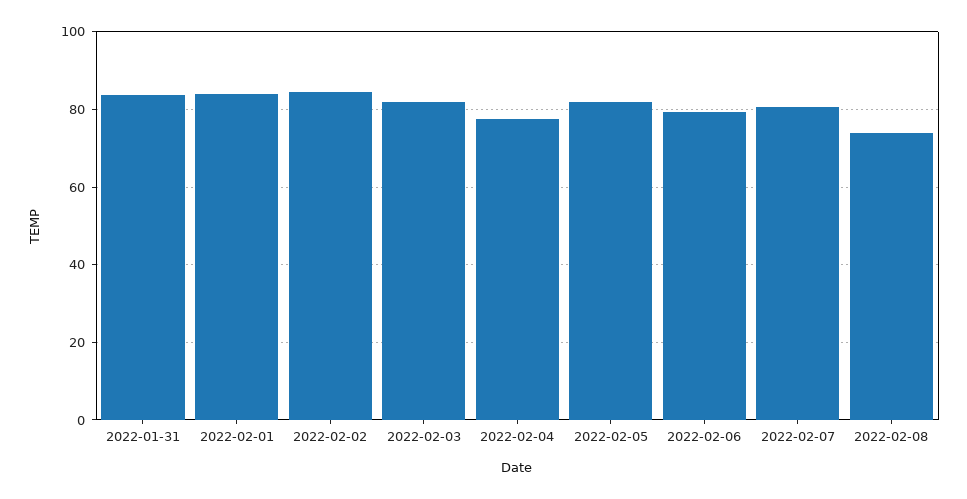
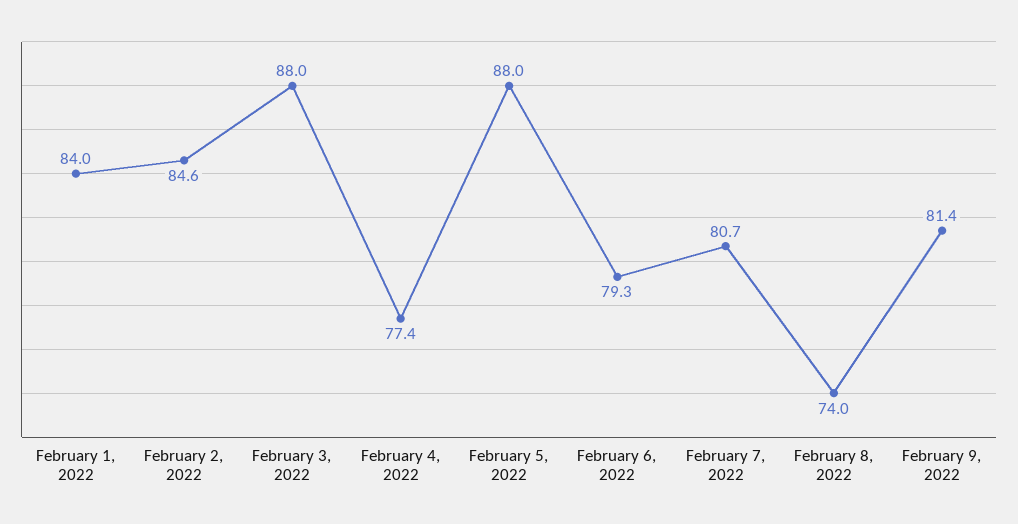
2022-01-31: 84 -> none
2022-02-03: 82 -> 88
2022-02-05: 82 -> 88
February 9, 2022: none -> 81.4

